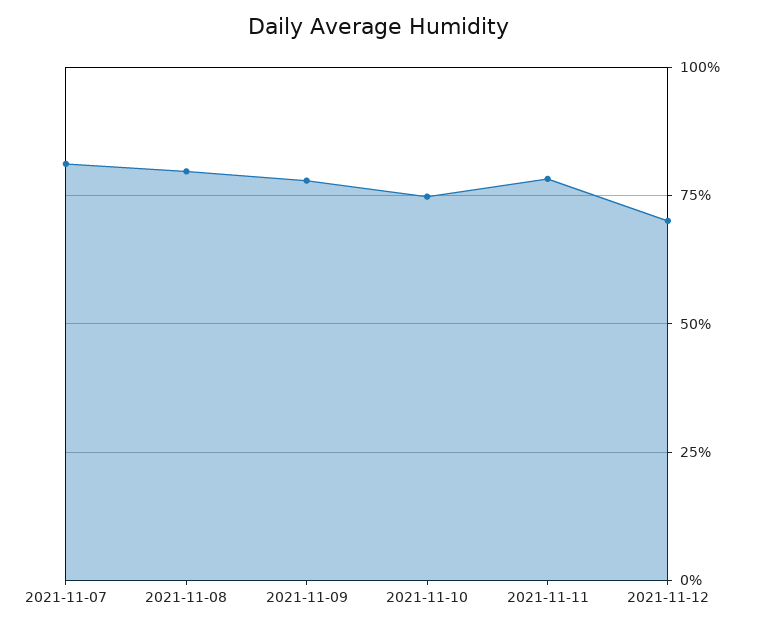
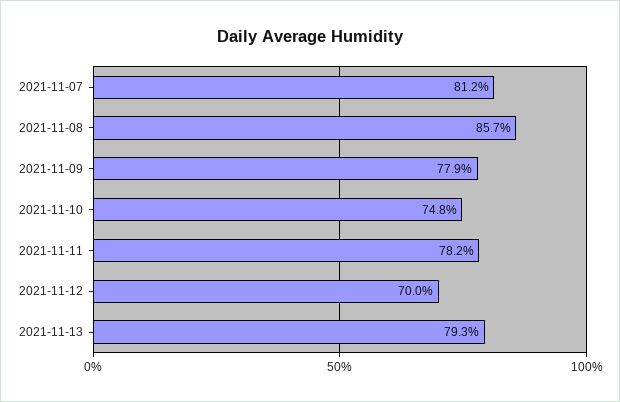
2021-11-08: 80 -> 85.7
2021-11-13: none -> 79.3

